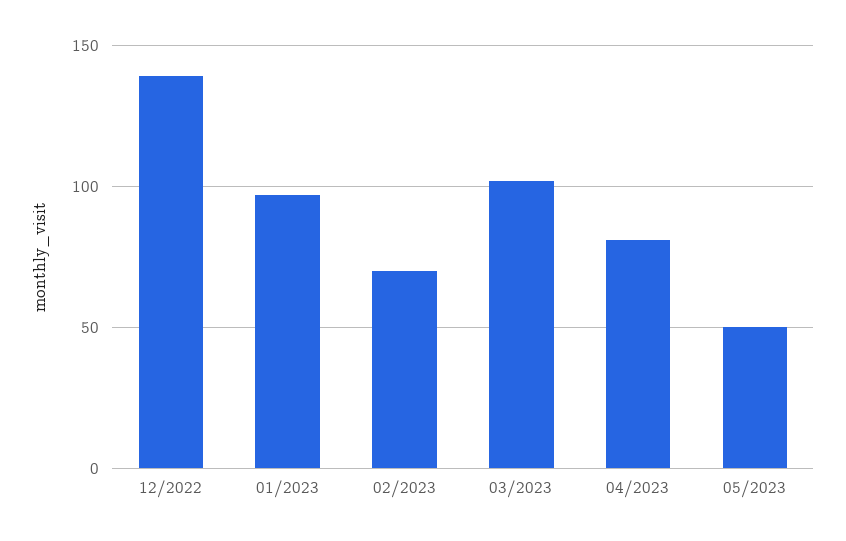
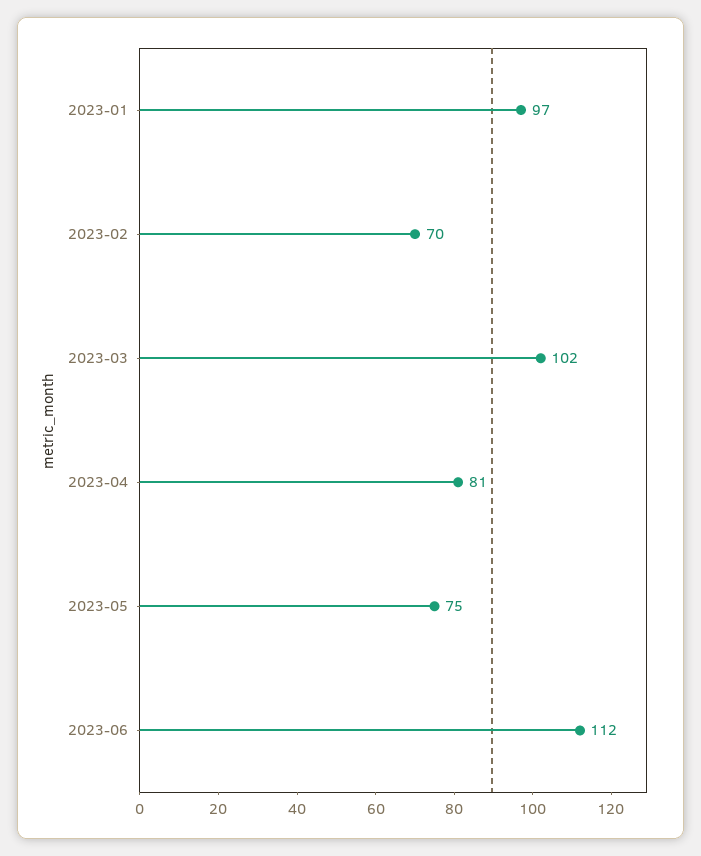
12/2022: 140 -> none
05/2023: 50 -> 75
2023-06: none -> 112

